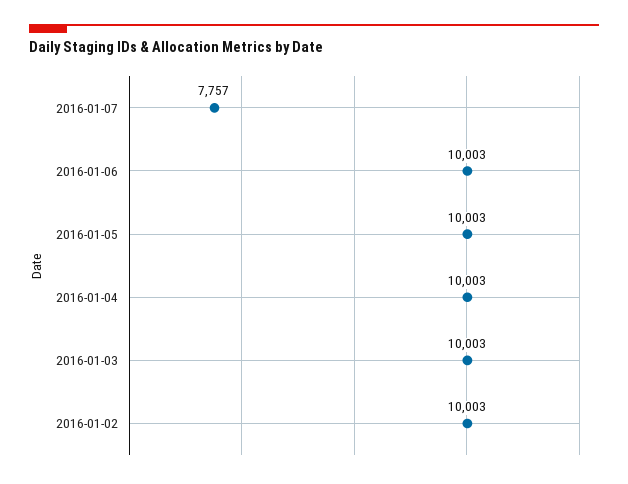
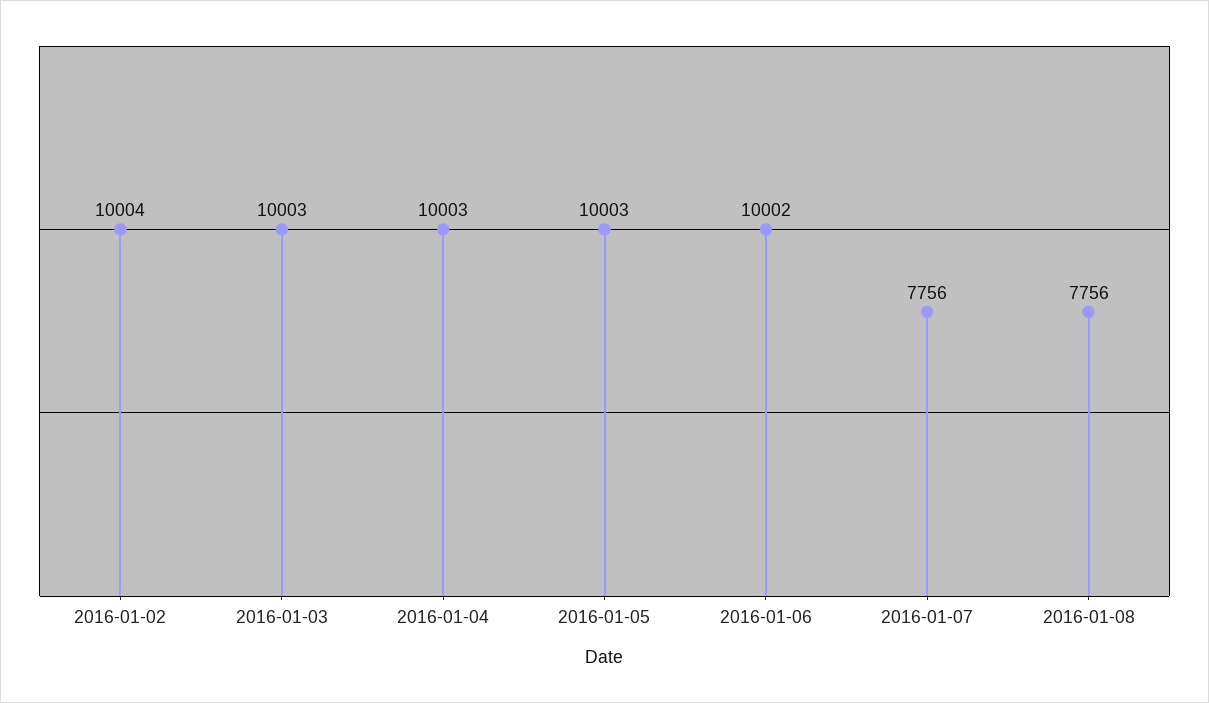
2016-01-07: 7757 -> 7756
2016-01-06: 10003 -> 10002
2016-01-02: 10003 -> 10004
2016-01-08: none -> 7756

